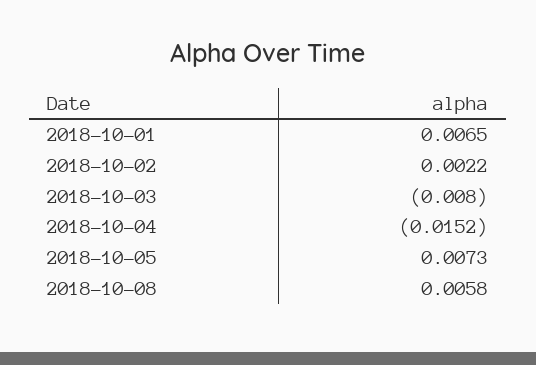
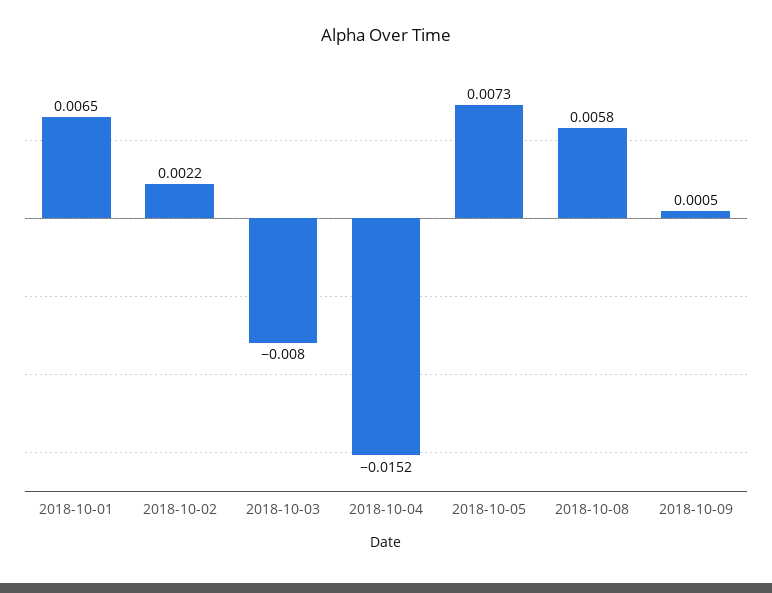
2018-10-09: none -> 0.0005

